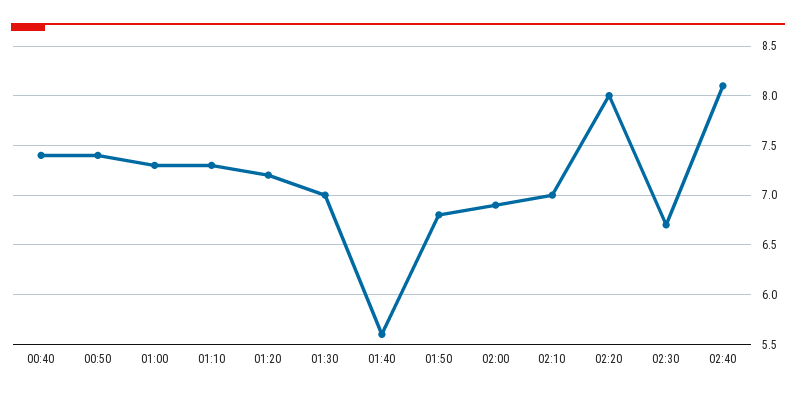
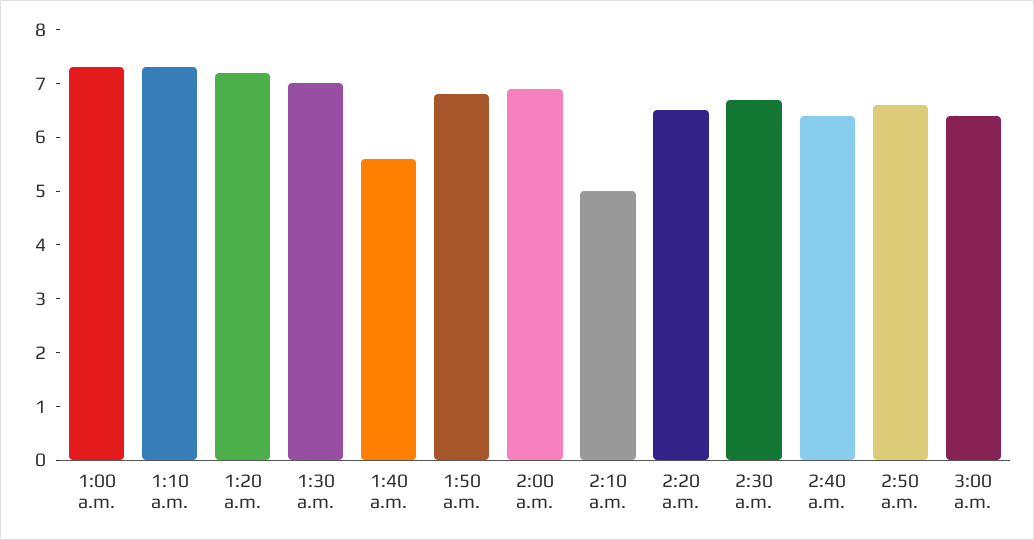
00:40: 7.4 -> none
00:50: 7.4 -> none
02:10: 7 -> 5
02:20: 8 -> 6.5
02:40: 8.1 -> 6.5
2:50 a.m.: none -> 6.5
3:00 a.m.: none -> 6.5

